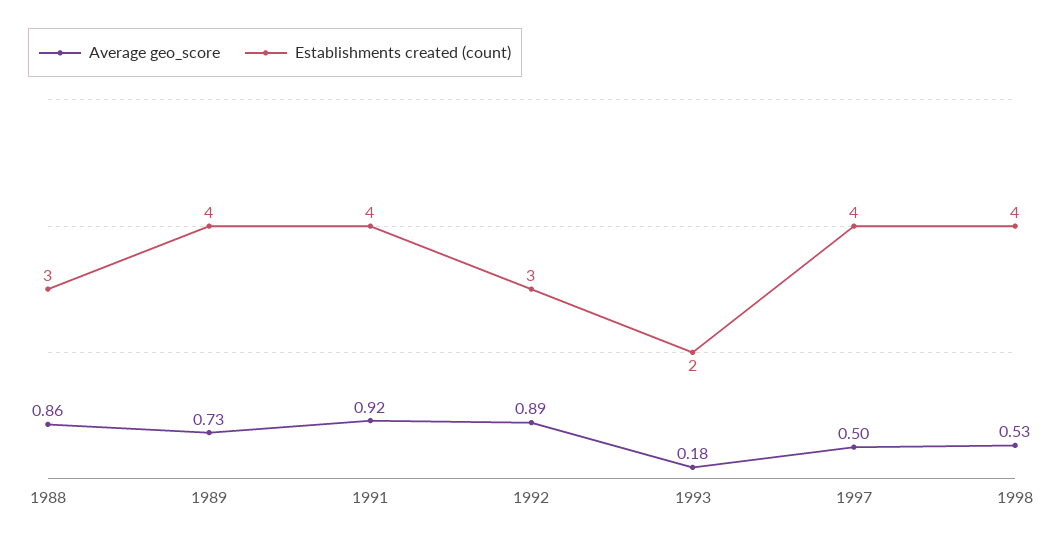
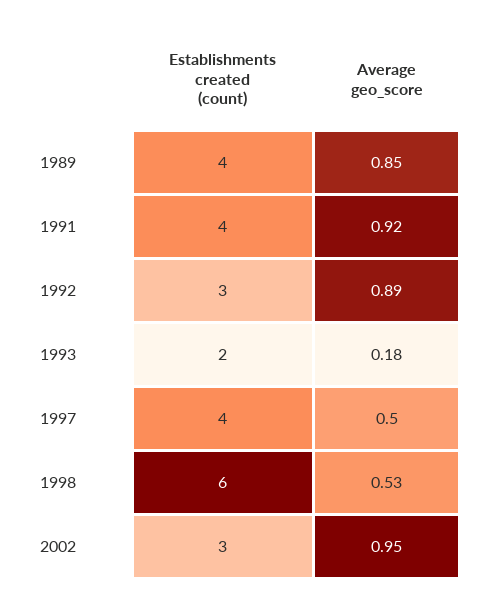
Average geo_score, 1988: 0.86 -> none
Establishments created (count), 1988: 3 -> none
Average geo_score, 1989: 0.73 -> 0.85
Establishments created (count), 1998: 4 -> 6
Establishments created (count), 2002: none -> 3
Average geo_score, 2002: none -> 0.95

